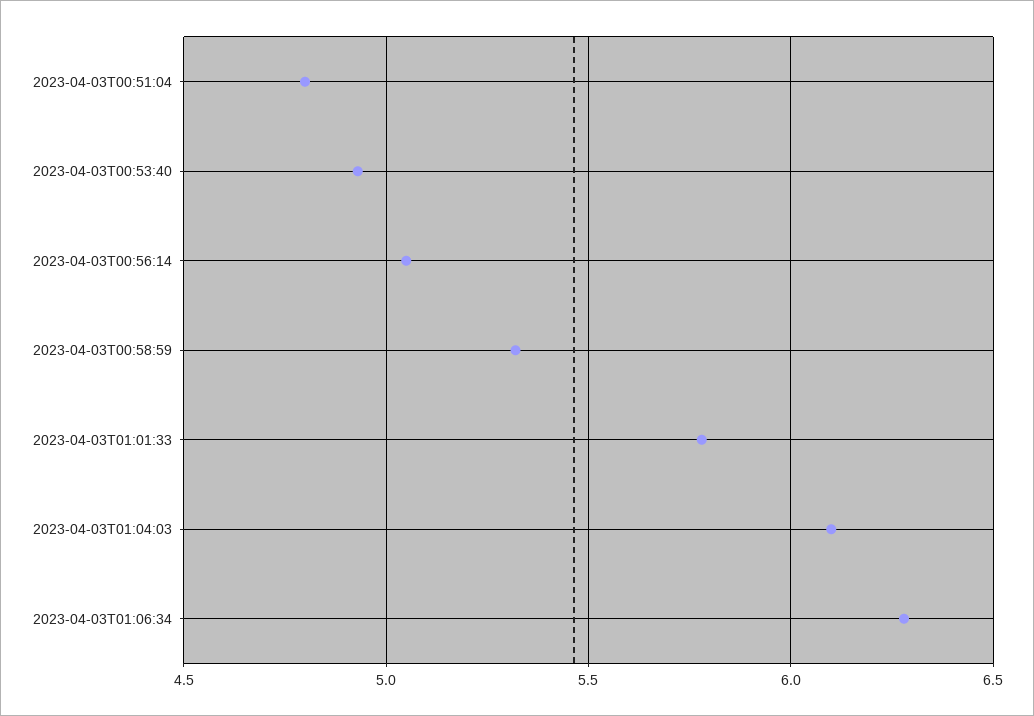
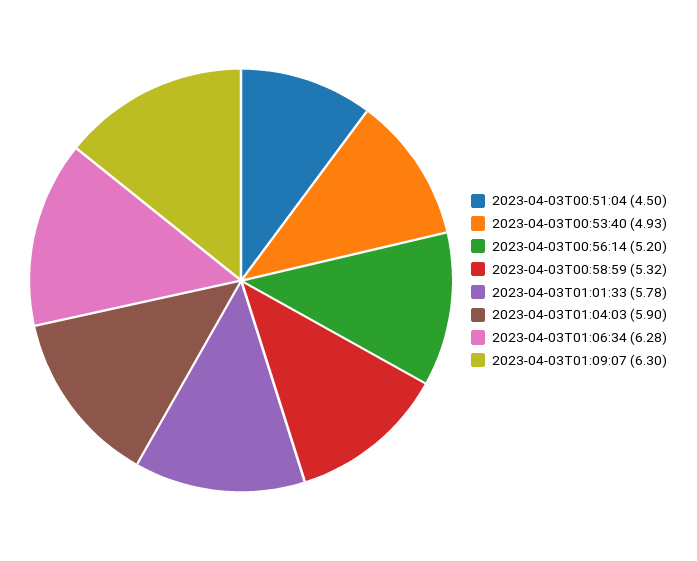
2023-04-03T00:51:04: 4.8 -> 4.5
2023-04-03T00:56:14: 5.05 -> 5.2
2023-04-03T01:04:03: 6.1 -> 5.9
2023-04-03T01:09:07: none -> 6.3

